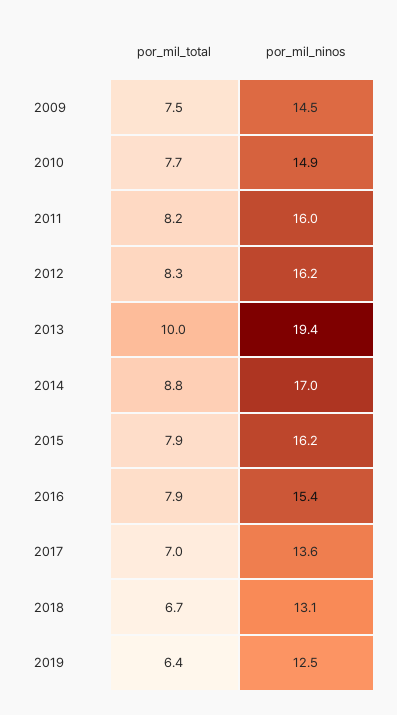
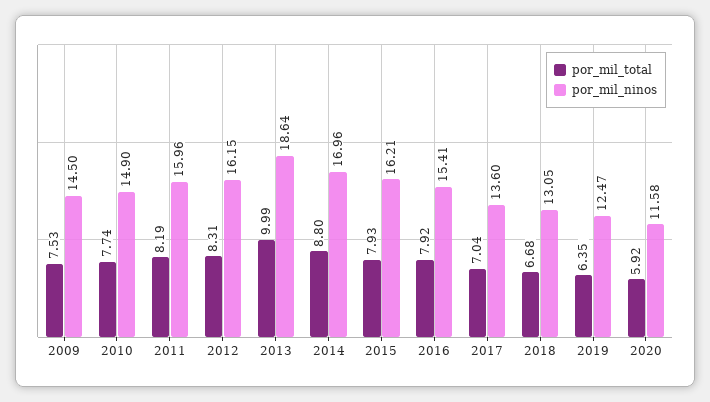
por_mil_ninos, 2013: 19.4 -> 18.64
por_mil_total, 2020: none -> 5.92
por_mil_ninos, 2020: none -> 11.58

